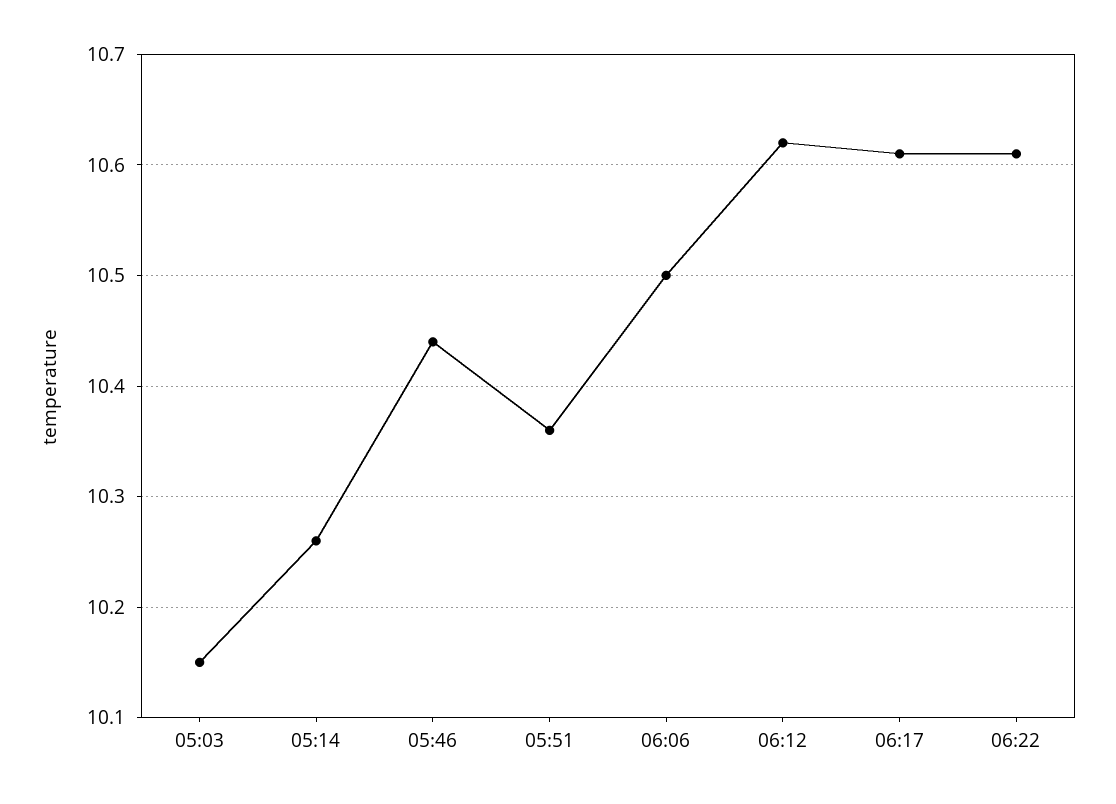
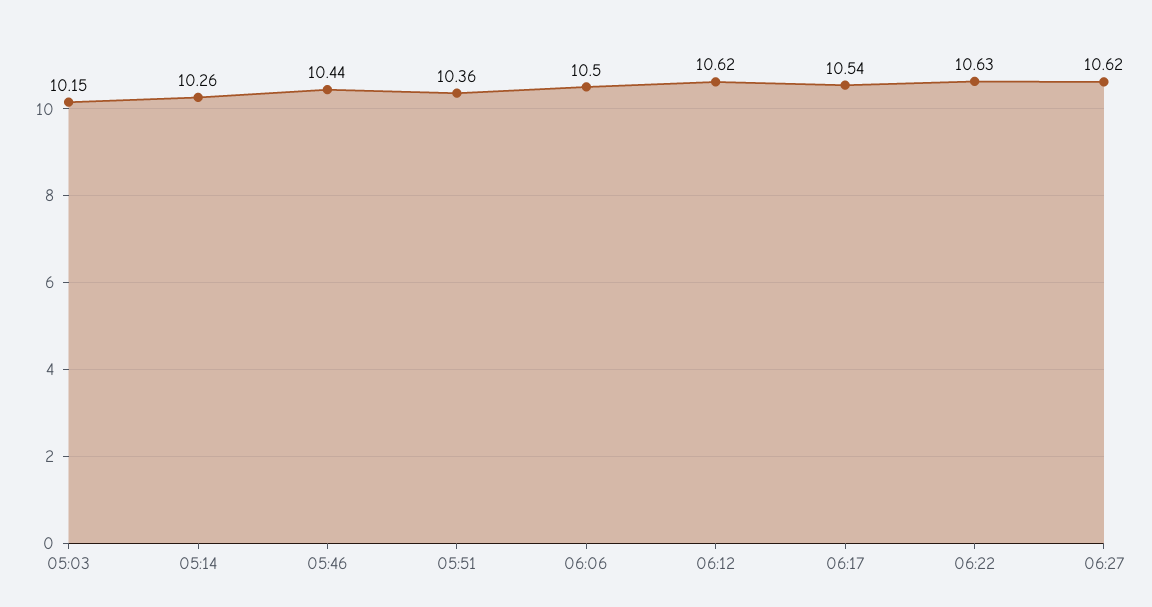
06:17: 10.61 -> 10.54
06:22: 10.61 -> 10.63
06:27: none -> 10.62

